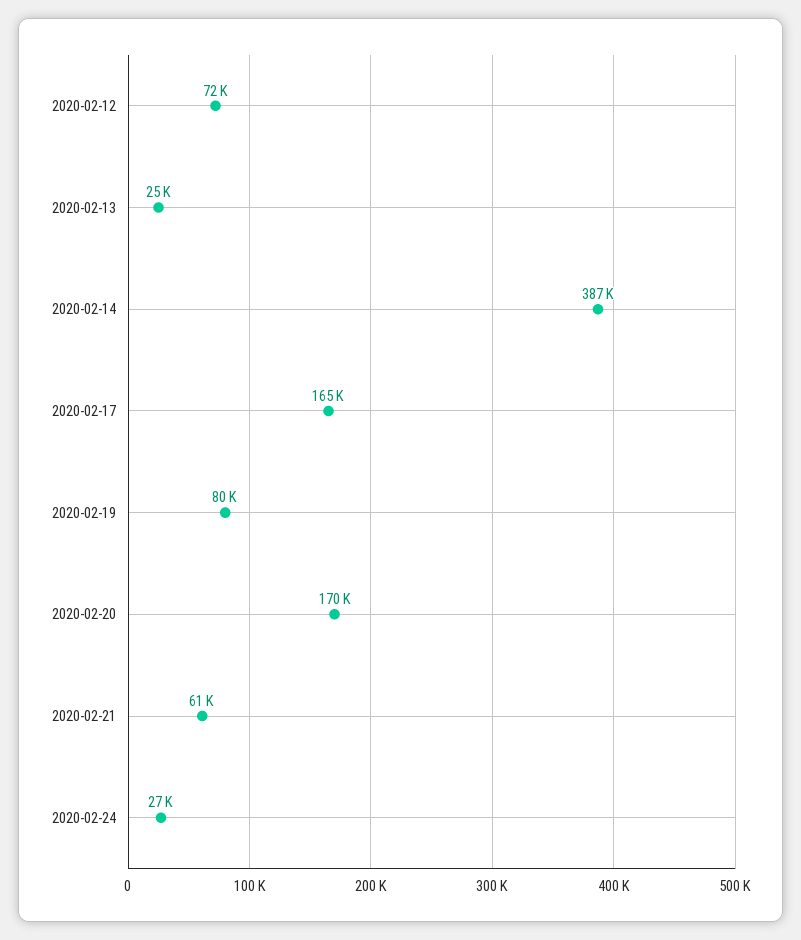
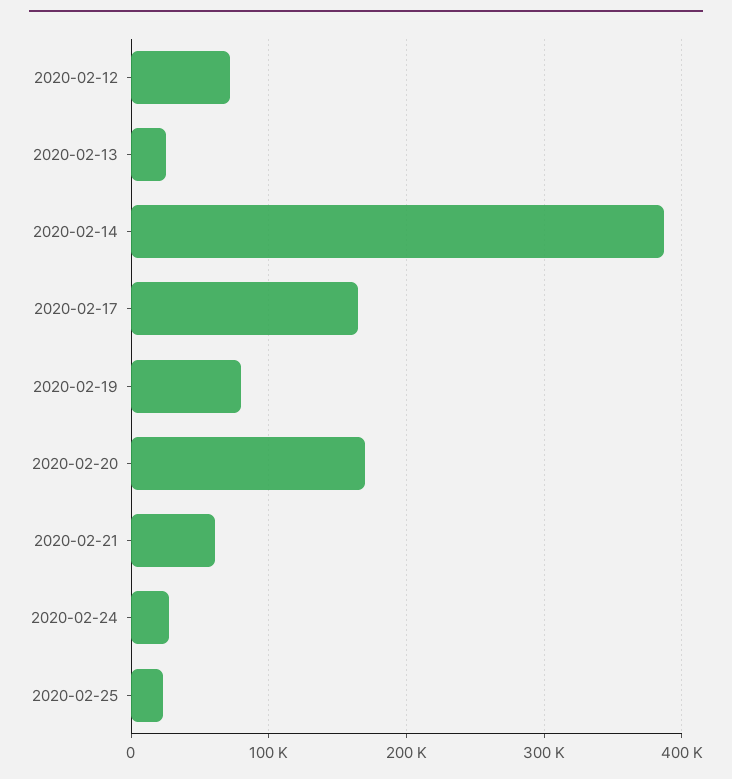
2020-02-25: none -> 20000

